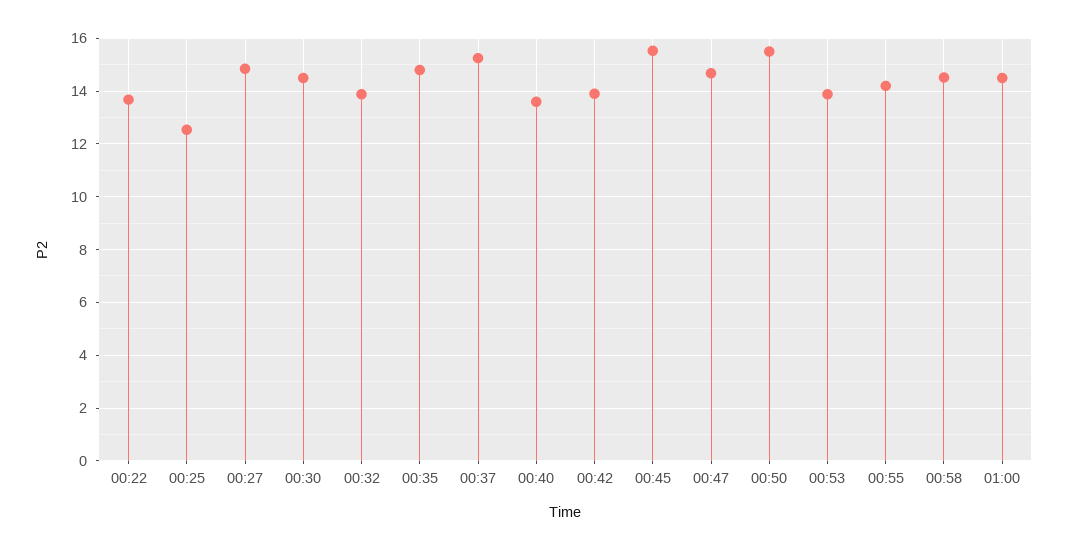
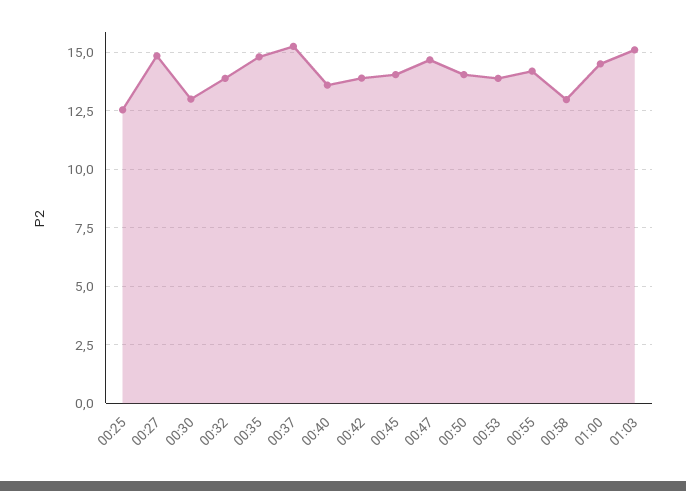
00:22: 13.75 -> none
00:30: 14.5 -> 13
00:45: 15.5 -> 14
00:50: 15.5 -> 14
00:58: 14.5 -> 13
01:03: none -> 15

